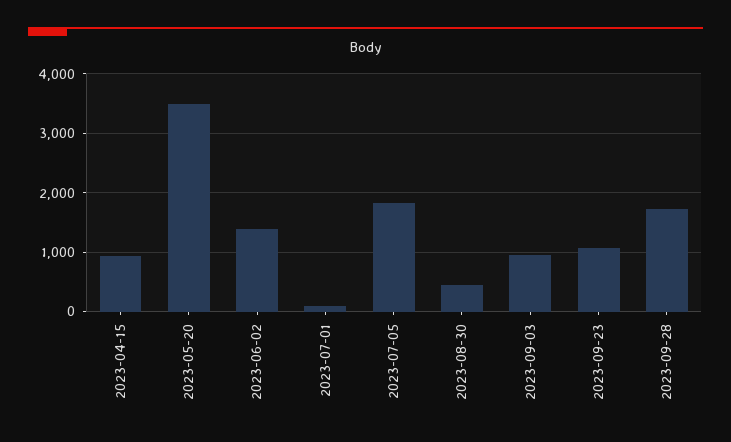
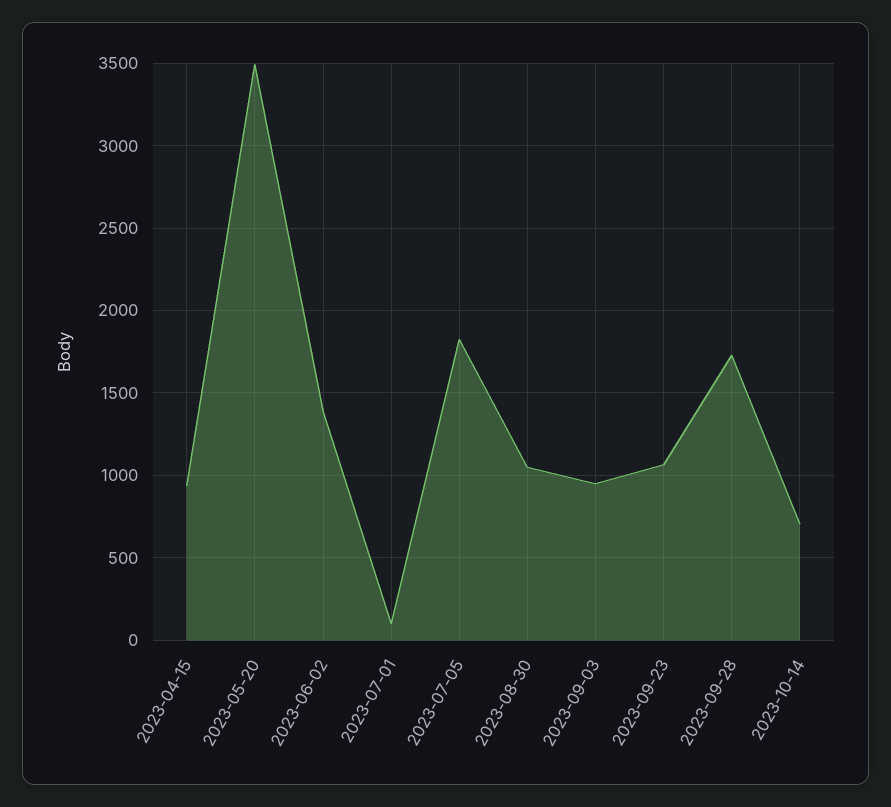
2023-08-30: 400 -> 1050
2023-10-14: none -> 700

